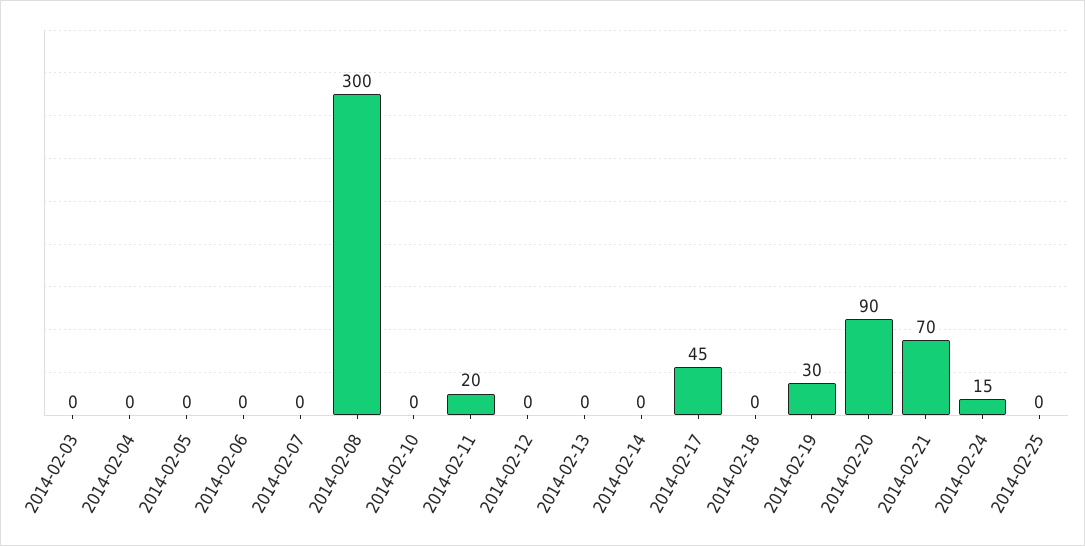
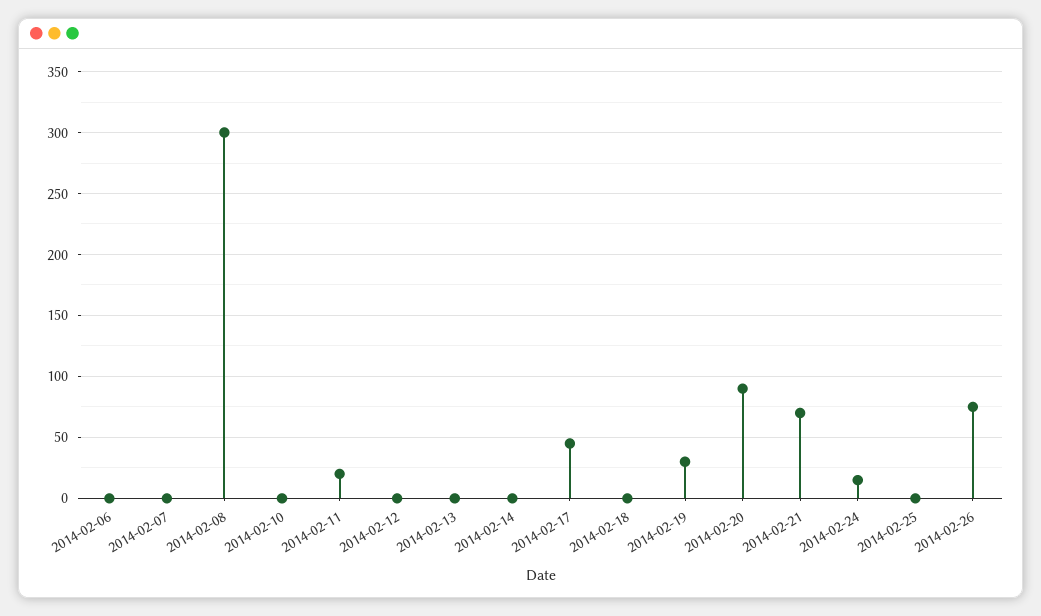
2014-02-03: 0 -> none
2014-02-04: 0 -> none
2014-02-05: 0 -> none
2014-02-26: none -> 75

